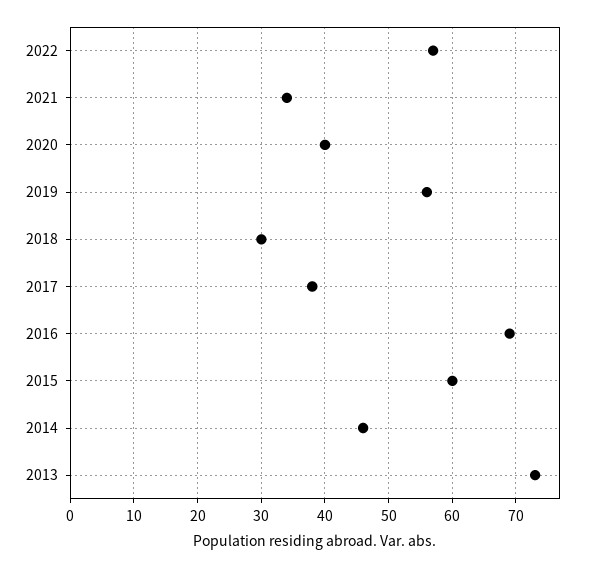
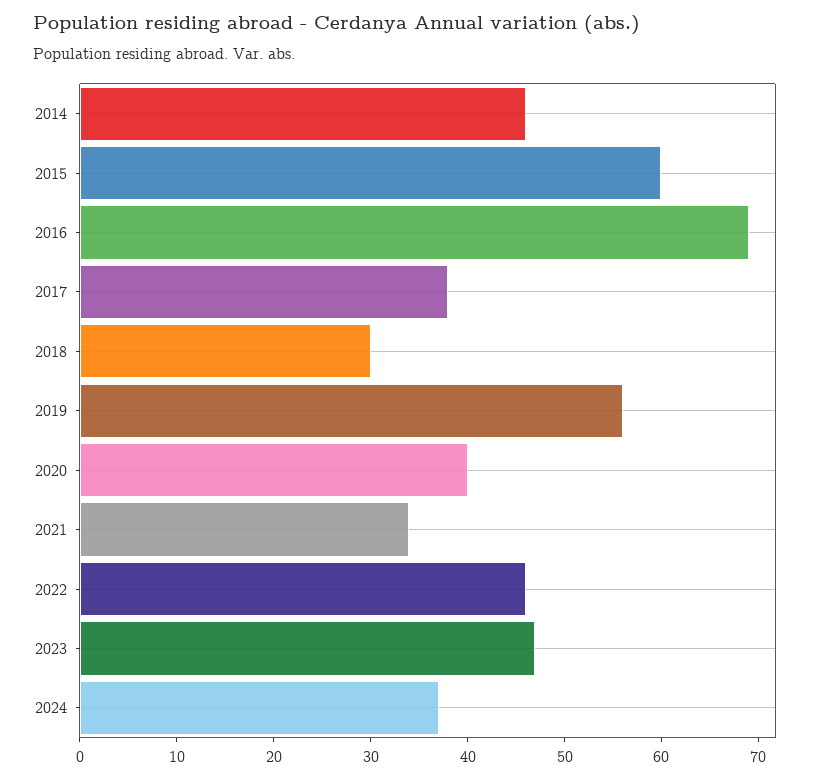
2022: 57 -> 46
2013: 73 -> none
2023: none -> 47
2024: none -> 37

